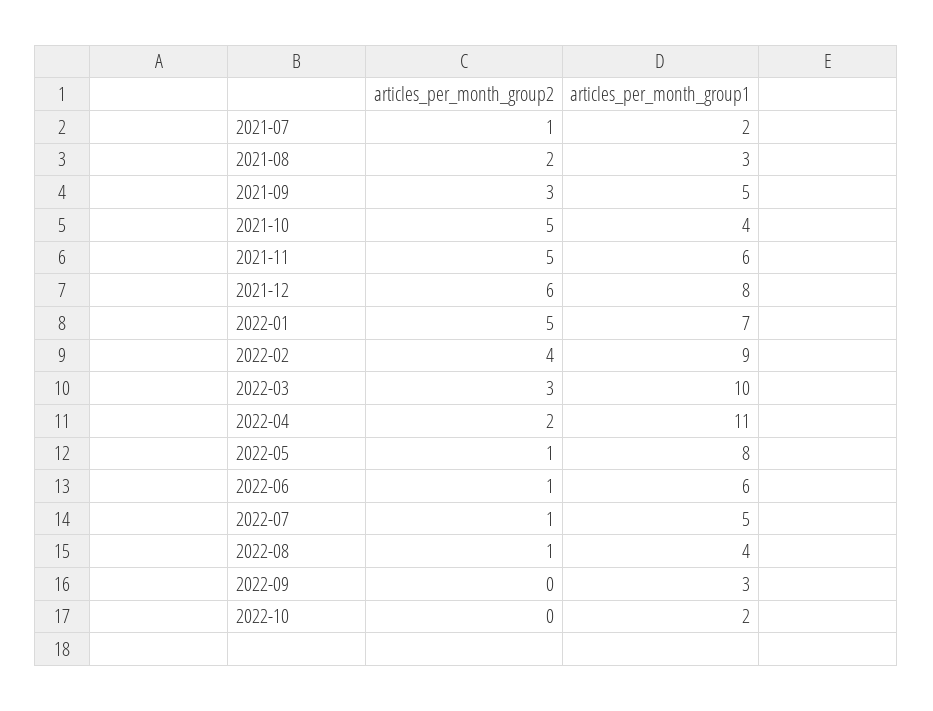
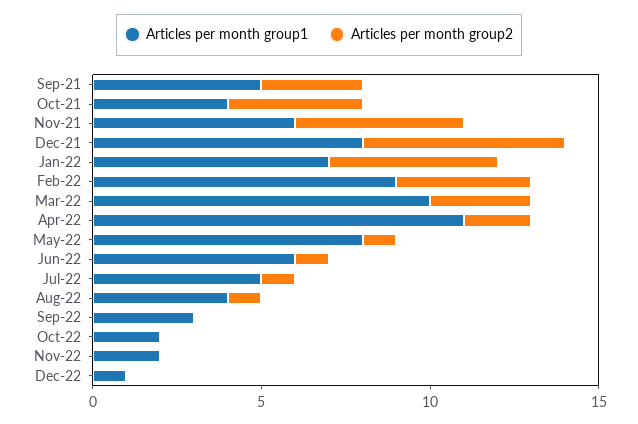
articles_per_month_group2, 2021-07: 1 -> none
articles_per_month_group1, 2021-07: 2 -> none
articles_per_month_group2, 2021-08: 2 -> none
articles_per_month_group1, 2021-08: 3 -> none
articles_per_month_group2, 2021-10: 5 -> 4
articles_per_month_group1, Nov-22: none -> 2
articles_per_month_group2, Nov-22: none -> 0
articles_per_month_group1, Dec-22: none -> 1
articles_per_month_group2, Dec-22: none -> 0

